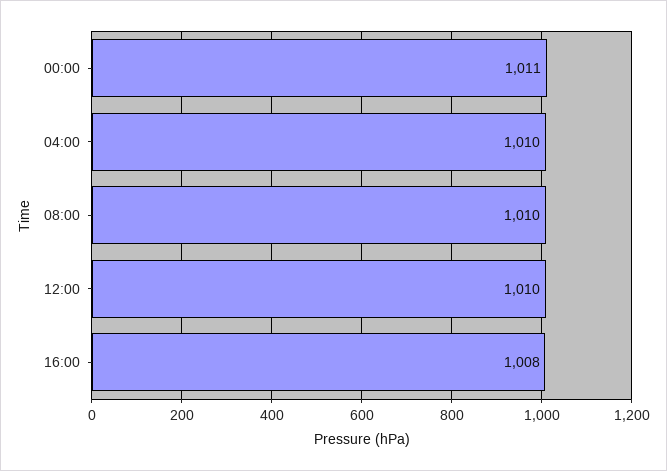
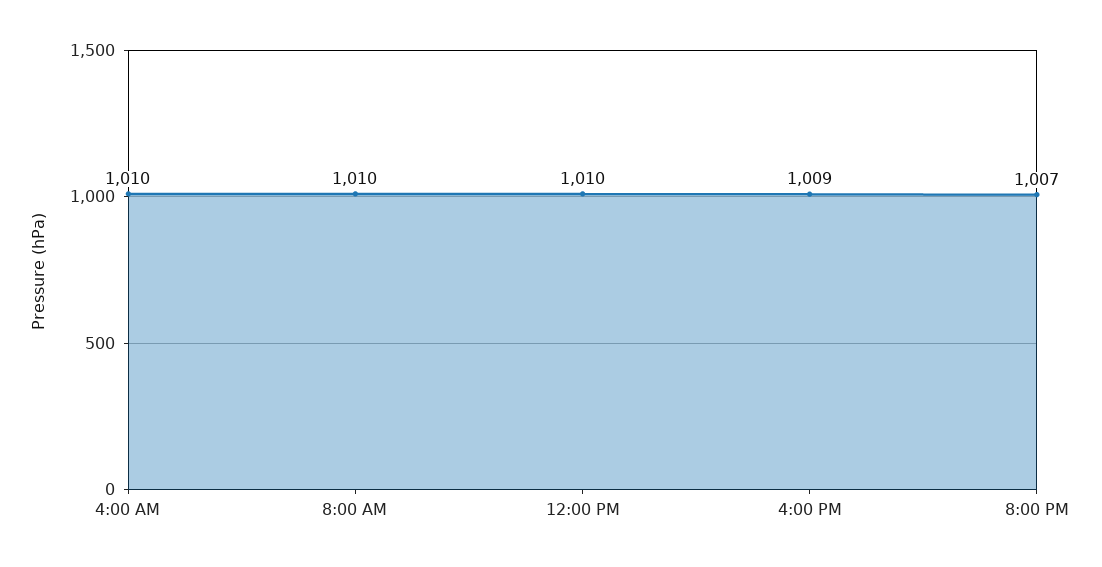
00:00: 1011 -> none
16:00: 1008 -> 1009
8:00 PM: none -> 1007

